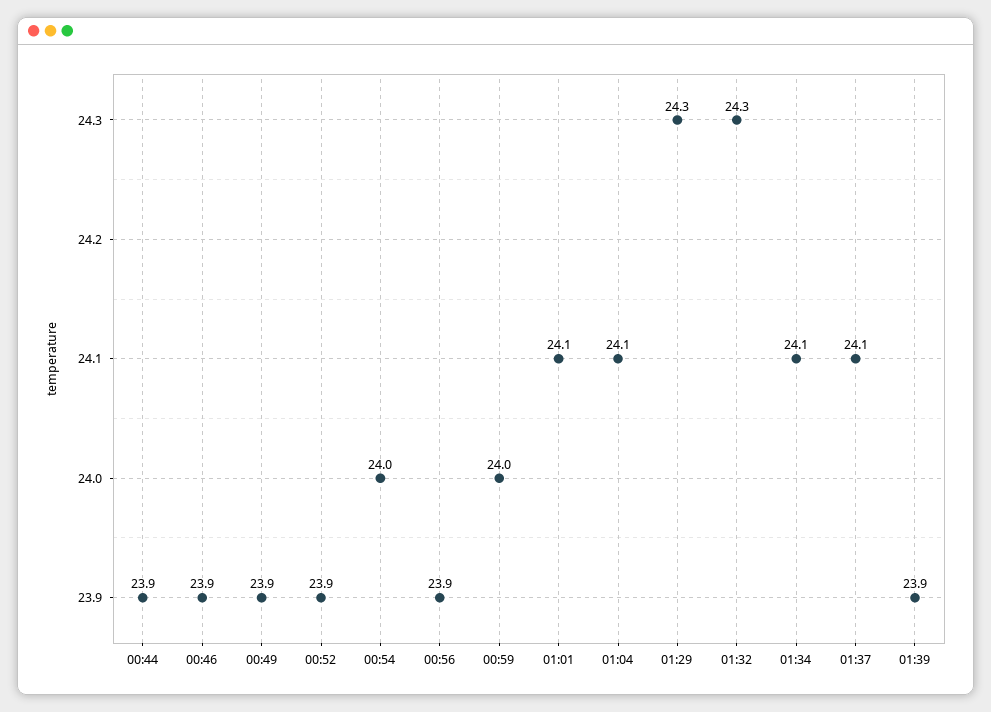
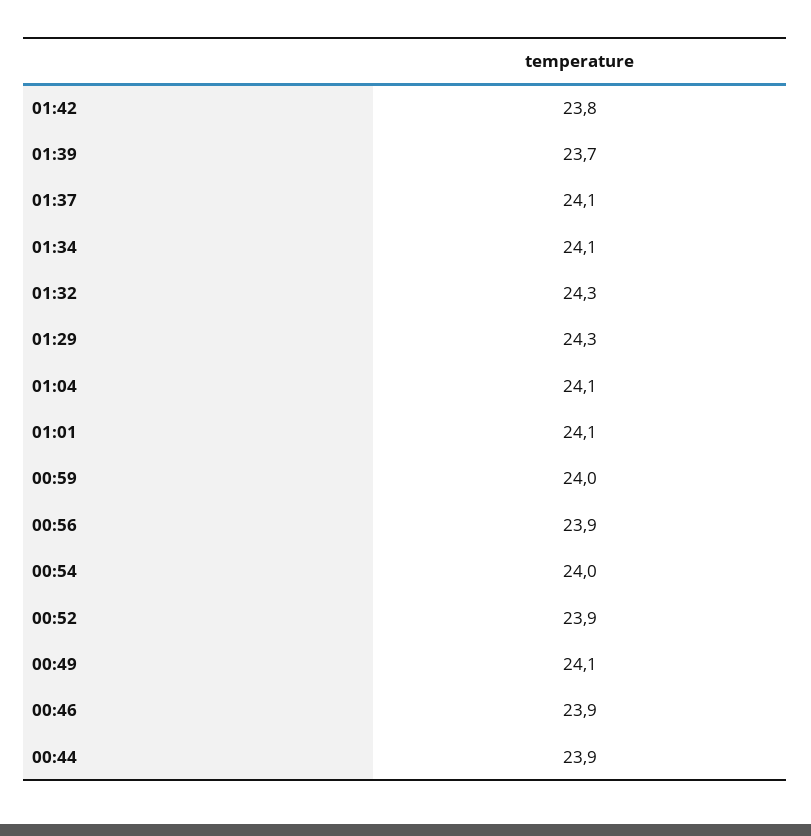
00:49: 23.9 -> 24.1
01:39: 23.9 -> 23.7
01:42: none -> 23.8

